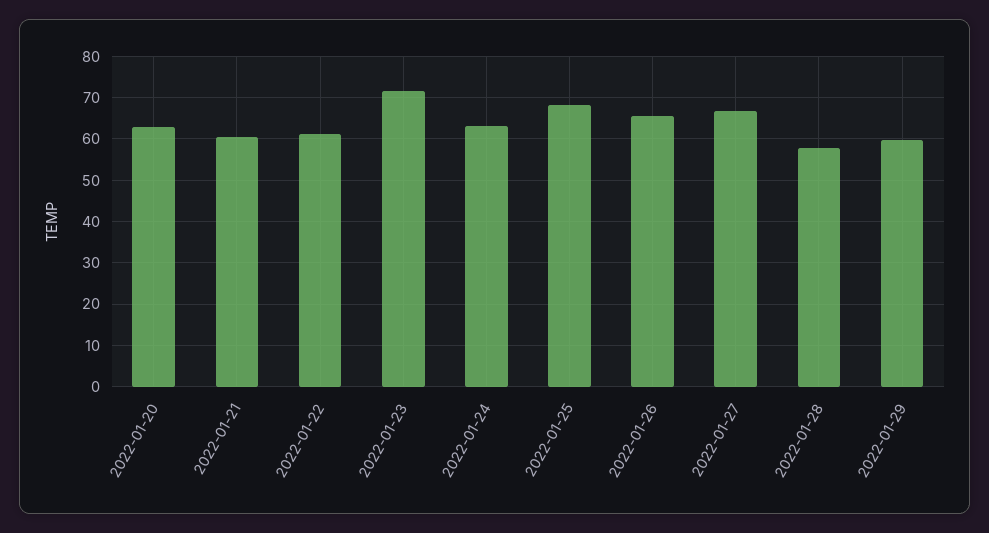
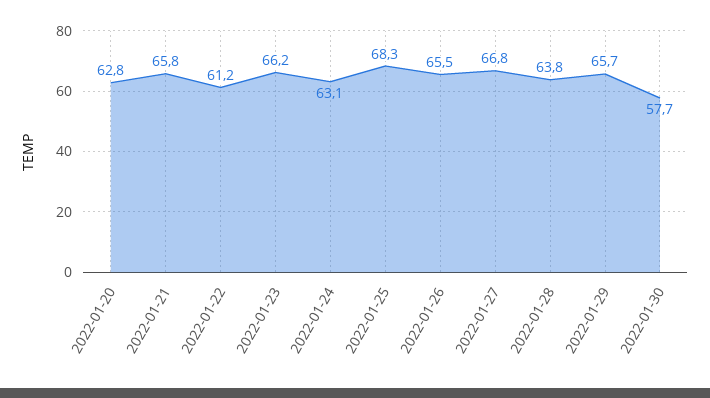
2022-01-21: 60 -> 65.8
2022-01-23: 72 -> 66.2
2022-01-28: 58 -> 63.8
2022-01-29: 60 -> 65.7
2022-01-30: none -> 57.7

